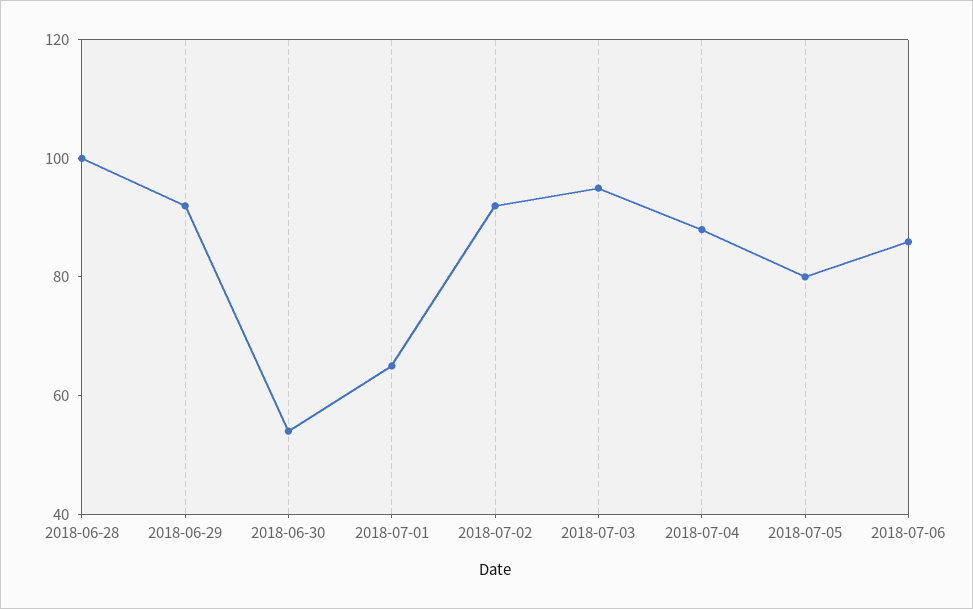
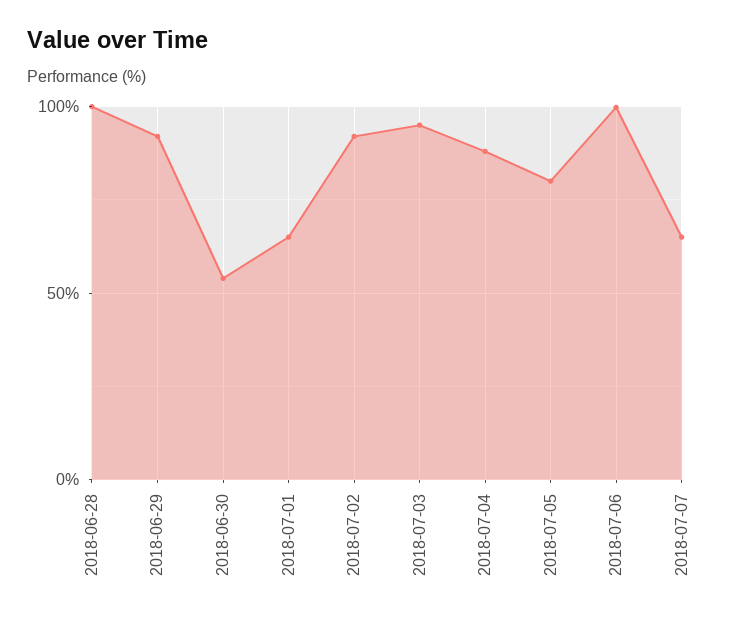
2018-07-06: 85 -> 100
2018-07-07: none -> 65

